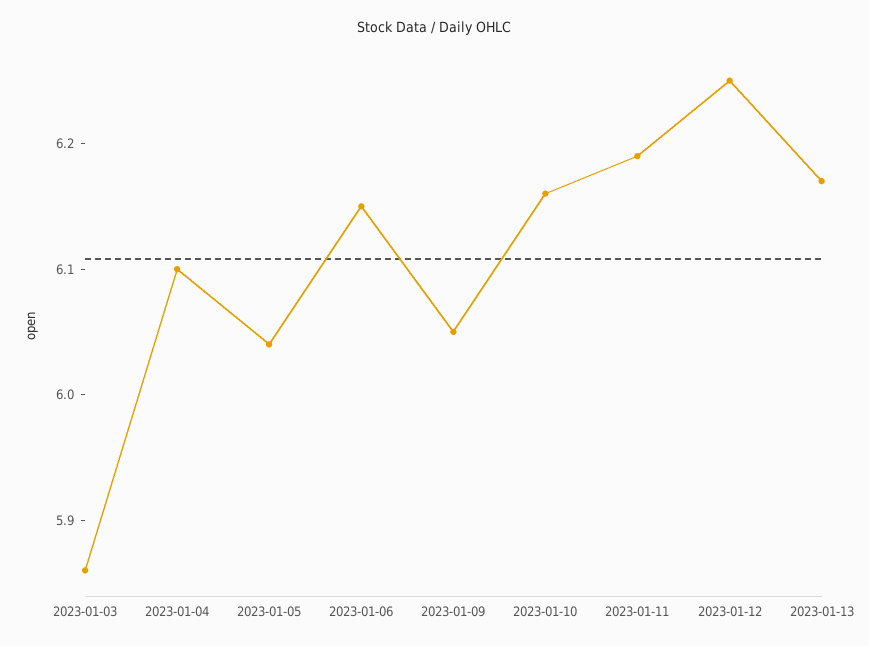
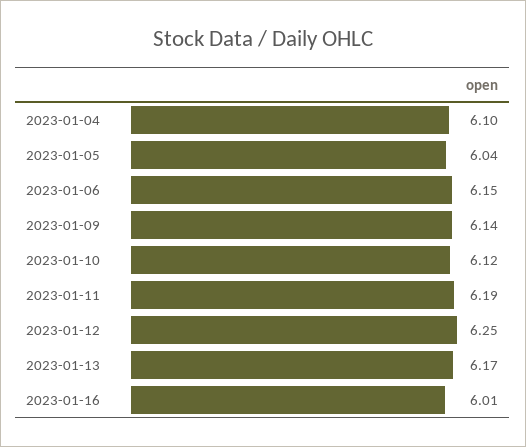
2023-01-03: 5.86 -> none
2023-01-09: 6.05 -> 6.14
2023-01-10: 6.16 -> 6.12
2023-01-16: none -> 6.01

